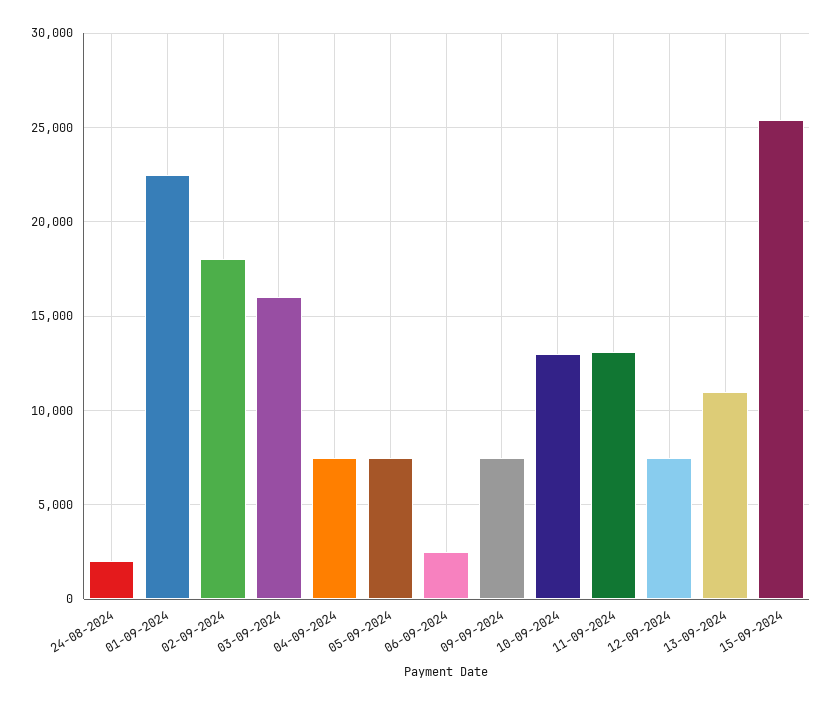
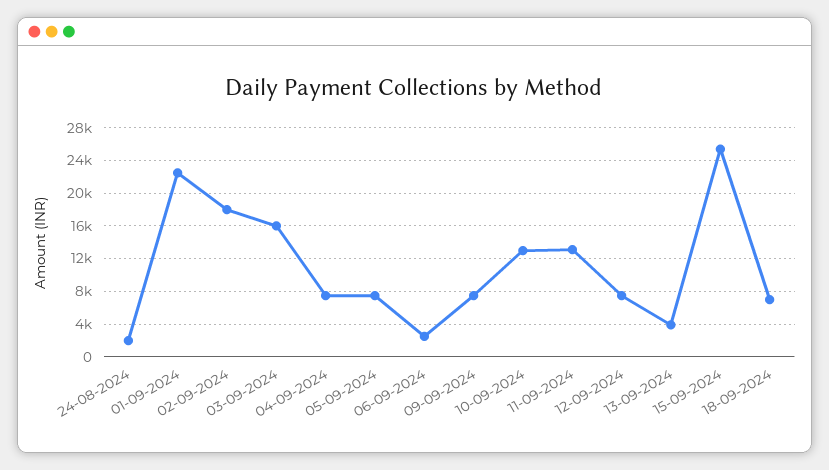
13-09-2024: 11000 -> 4000
18-09-2024: none -> 7000

